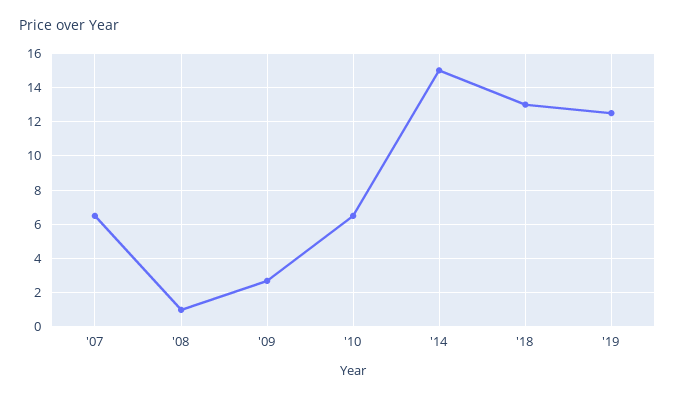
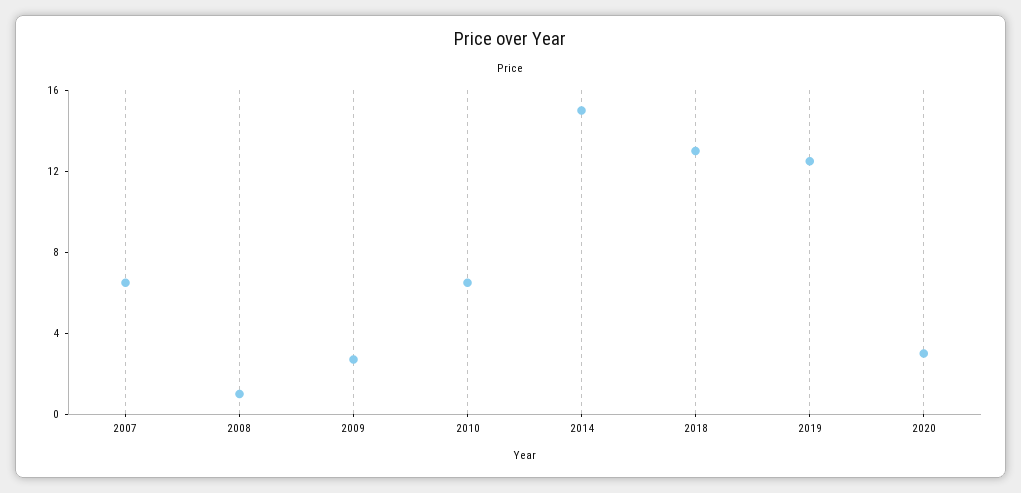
2020: none -> 3

